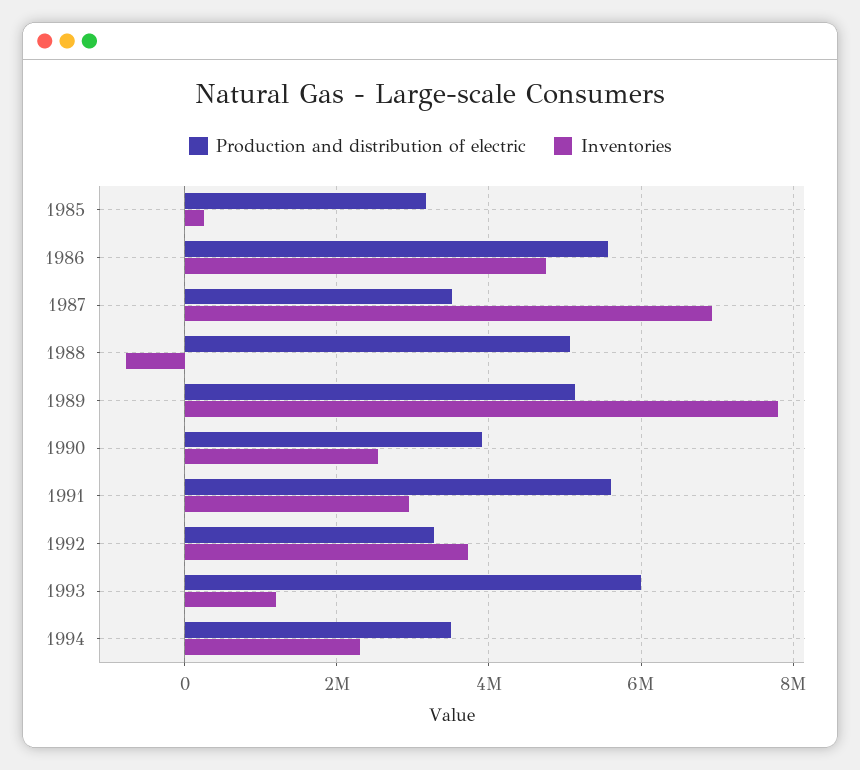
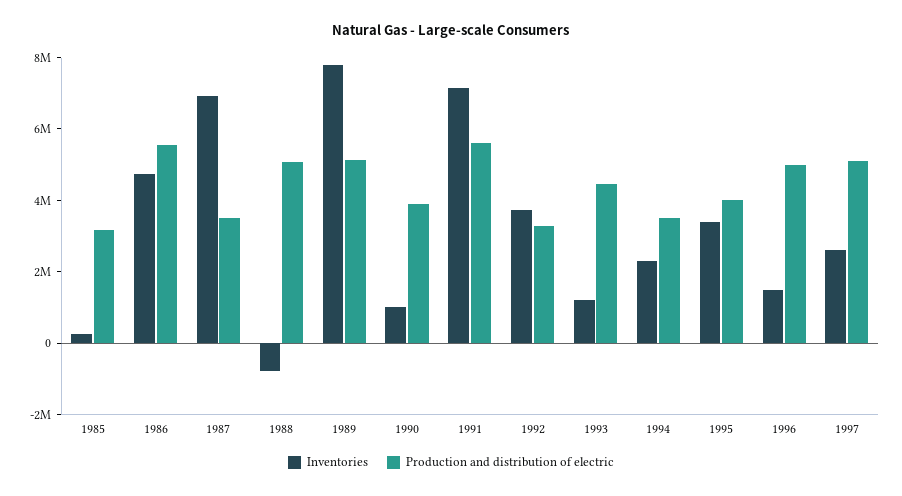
Inventories, 1990: 2600000 -> 1000000
Inventories, 1991: 3000000 -> 7000000
Production and distribution of electric, 1993: 6000000 -> 4500000
Inventories, 1995: none -> 3500000
Production and distribution of electric, 1995: none -> 4000000
Inventories, 1996: none -> 1500000
Production and distribution of electric, 1996: none -> 5000000
Inventories, 1997: none -> 2500000
Production and distribution of electric, 1997: none -> 5000000

